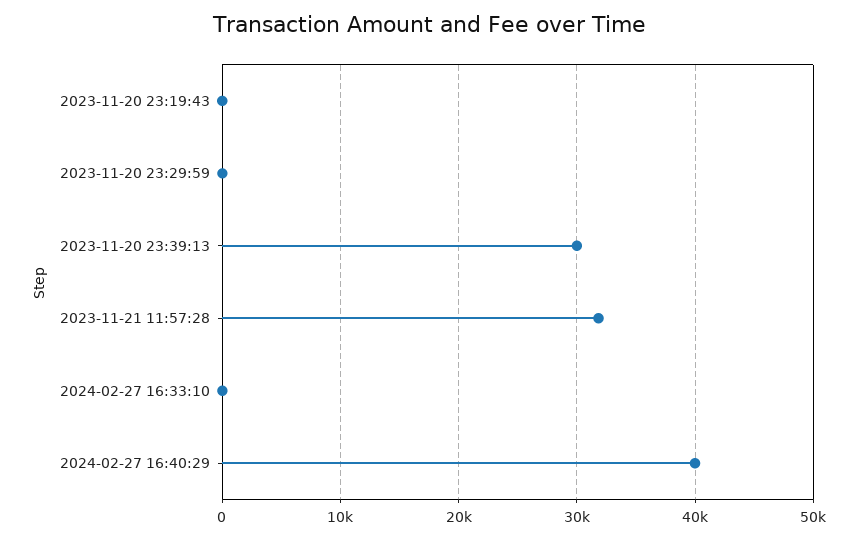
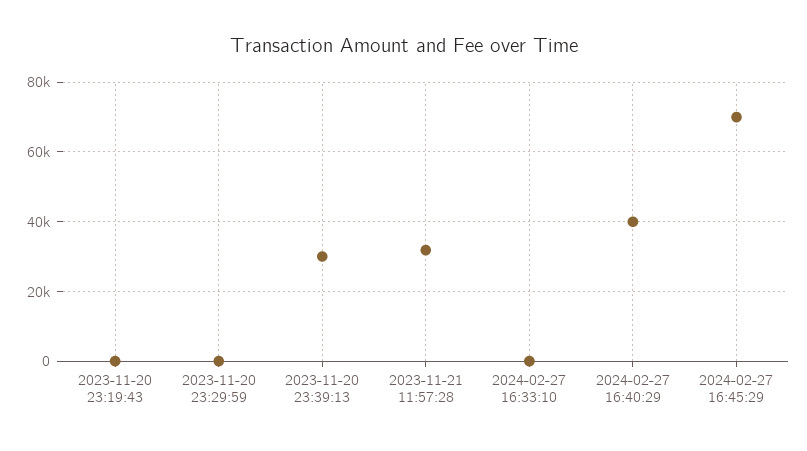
2024-02-27 16:45:29: none -> 70000

